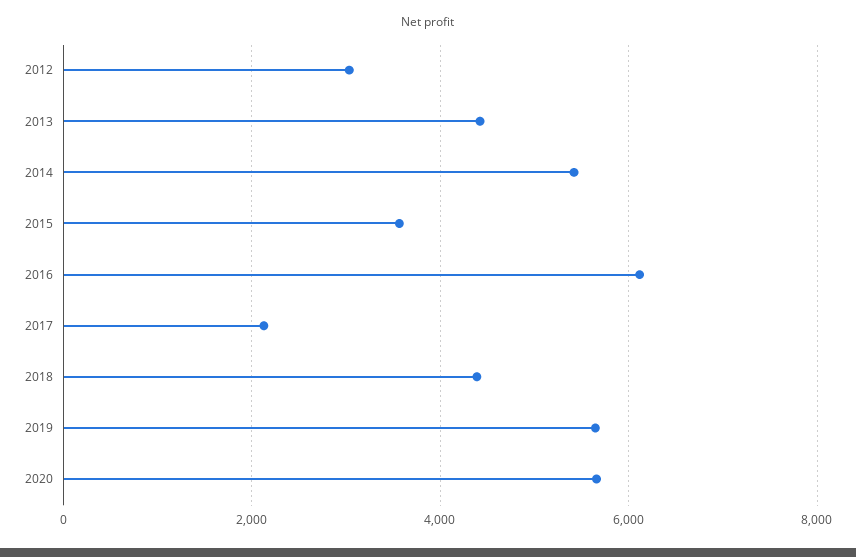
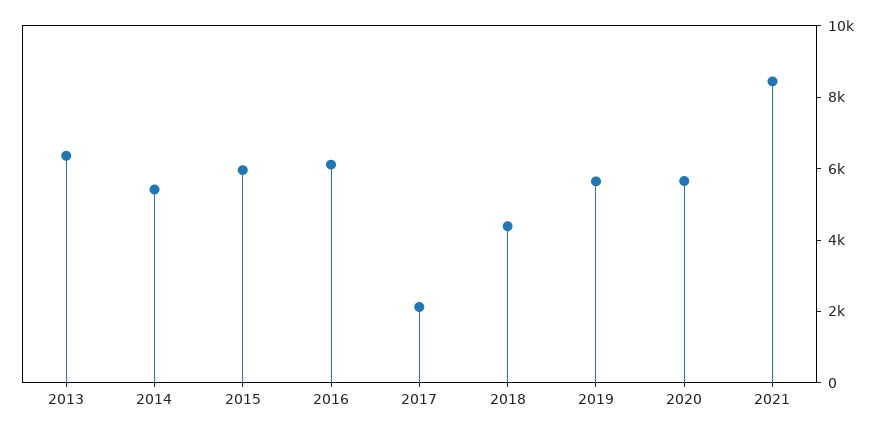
2012: 3000 -> none
2013: 4400 -> 6500
2015: 3600 -> 6000
2021: none -> 8500

